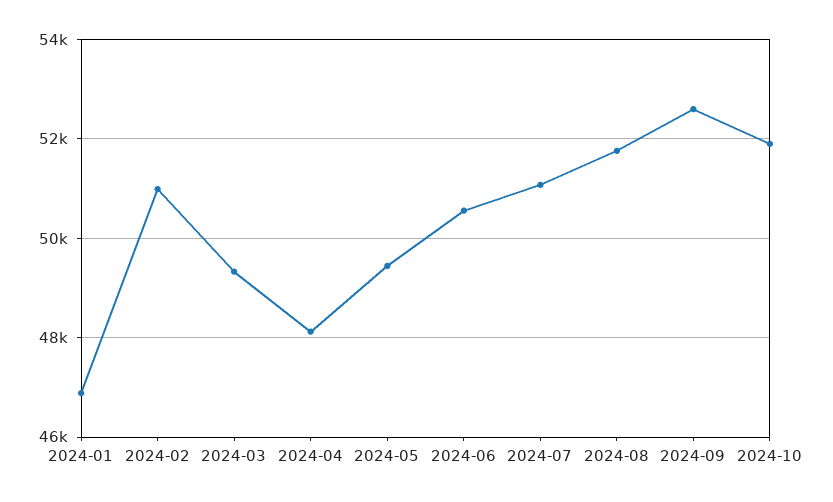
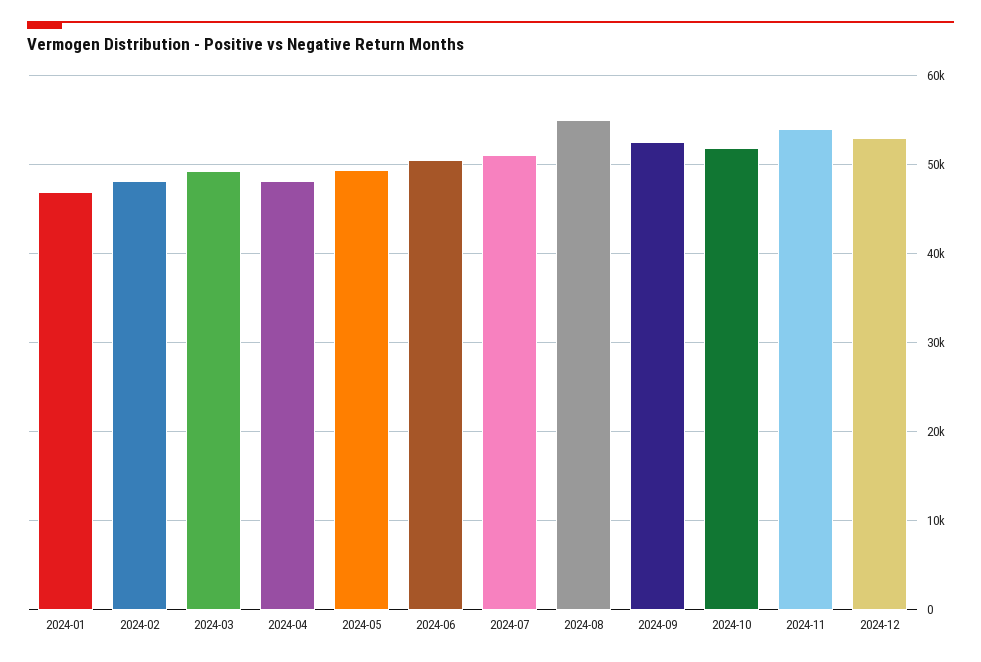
2024-02: 51000 -> 48000
2024-08: 51800 -> 55000
2024-11: none -> 54000
2024-12: none -> 53000

